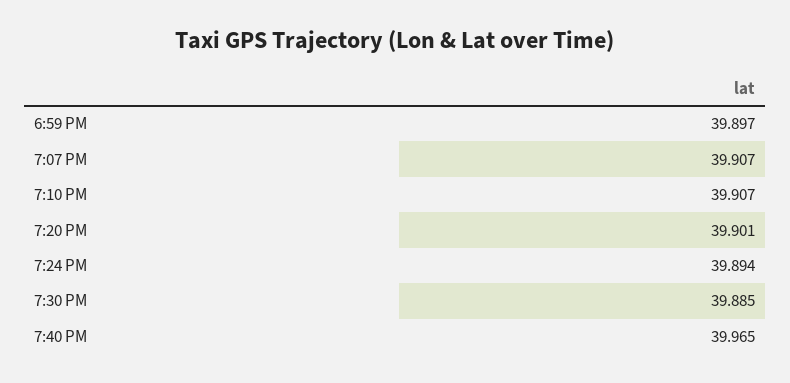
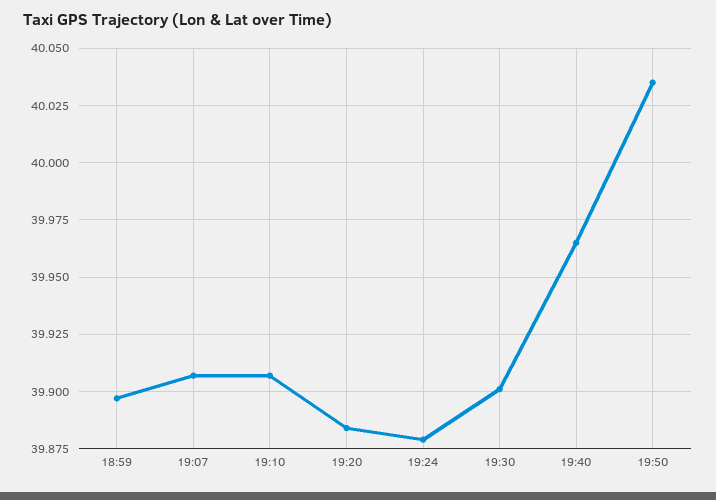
7:20 PM: 39.901 -> 39.885
7:24 PM: 39.894 -> 39.88
7:30 PM: 39.885 -> 39.9
19:50: none -> 40.035

